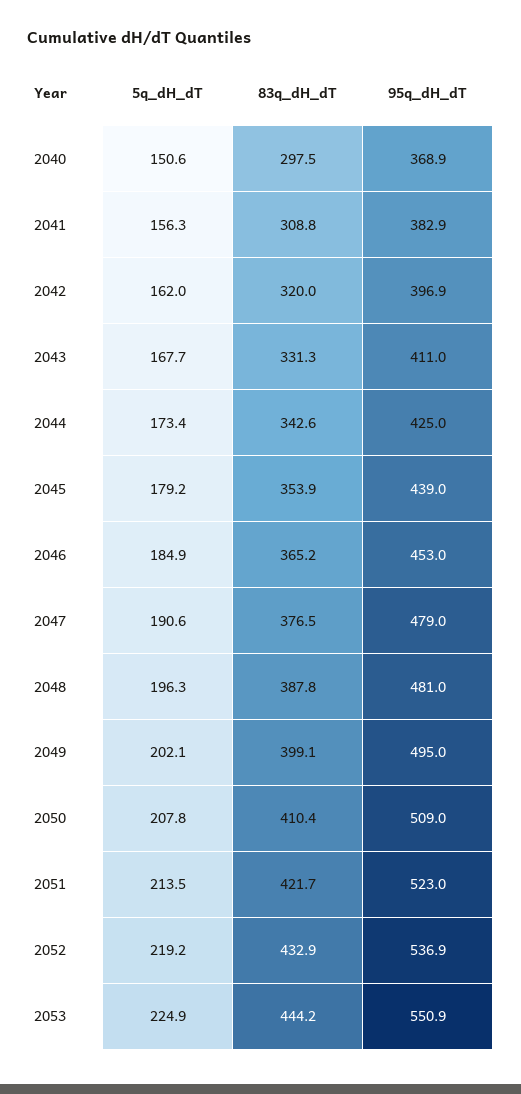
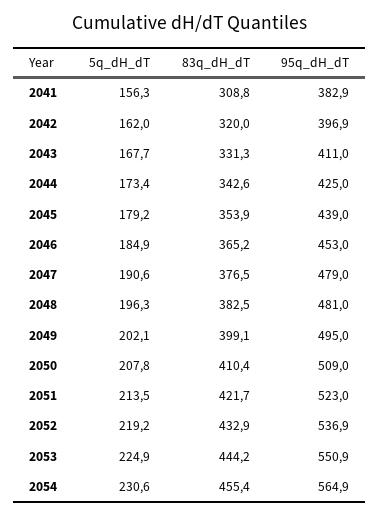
5q_dH_dT, 2040: 150.6 -> none
83q_dH_dT, 2040: 297.5 -> none
95q_dH_dT, 2040: 368.9 -> none
83q_dH_dT, 2048: 387.8 -> 382.5
5q_dH_dT, 2054: none -> 230.6
83q_dH_dT, 2054: none -> 455.4
95q_dH_dT, 2054: none -> 564.9

